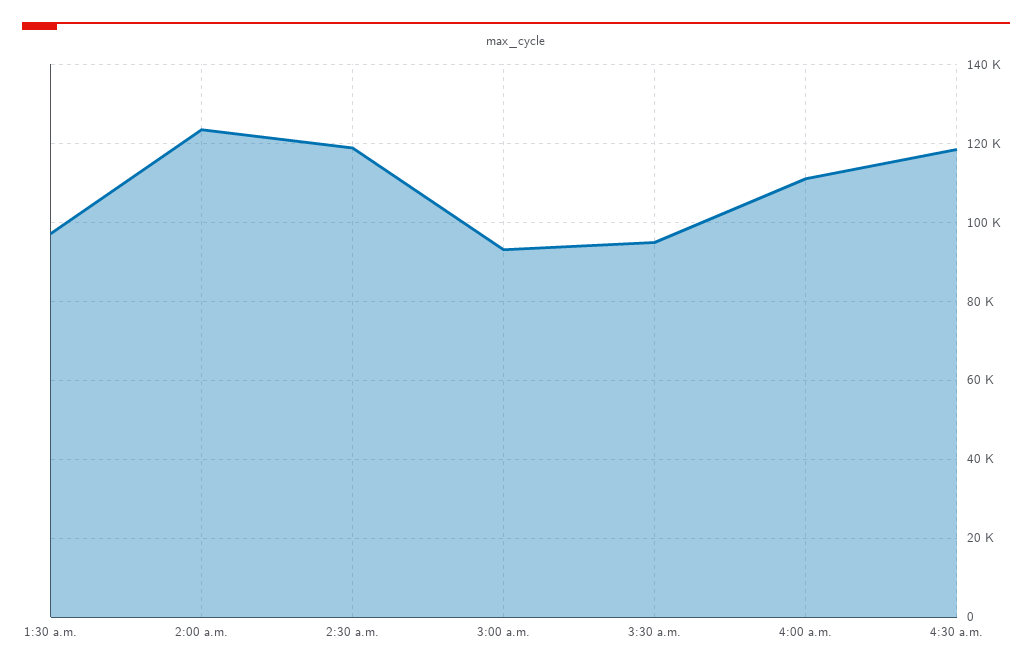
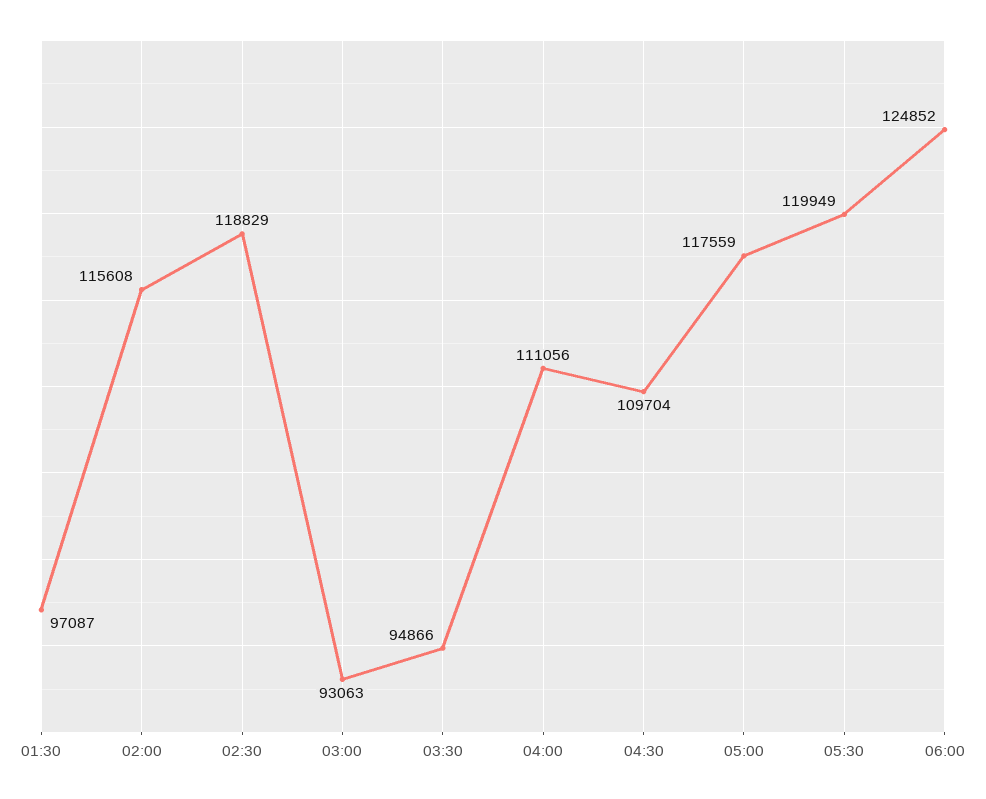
2:00 a.m.: 124000 -> 115608
4:30 a.m.: 118000 -> 109704
05:00: none -> 117559
05:30: none -> 119949
06:00: none -> 124852

